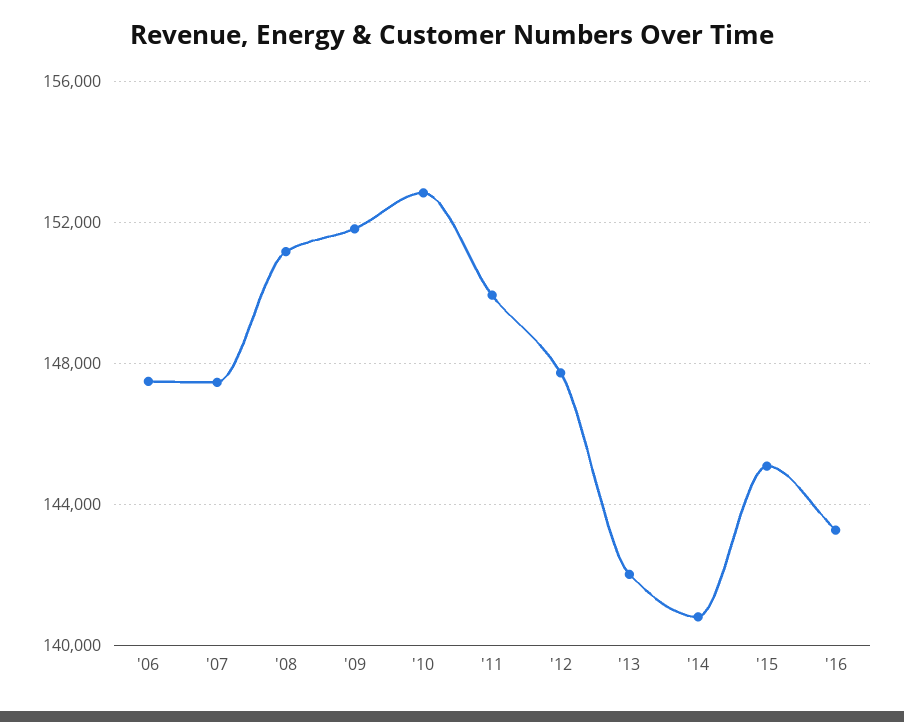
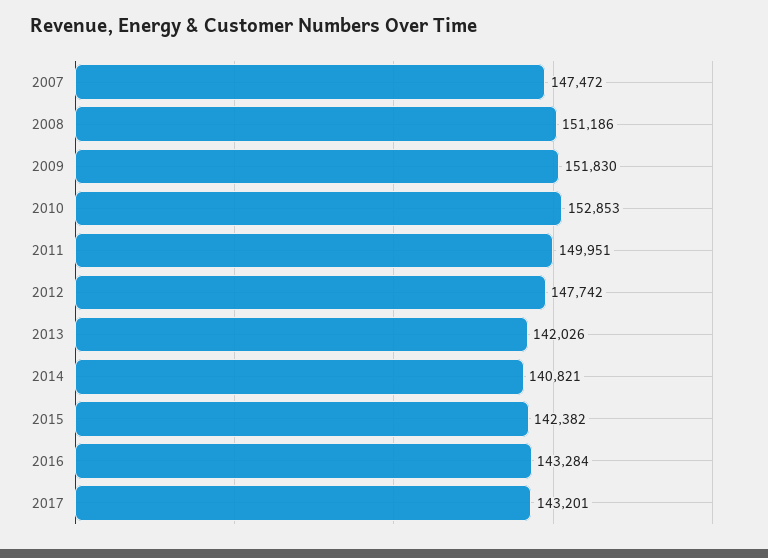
'06: 147500 -> none
'15: 145000 -> 142382
2017: none -> 143201

